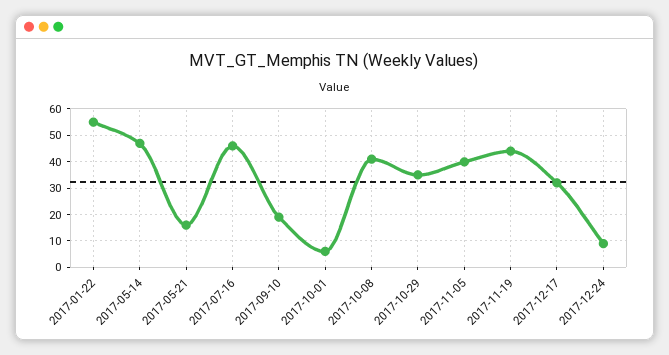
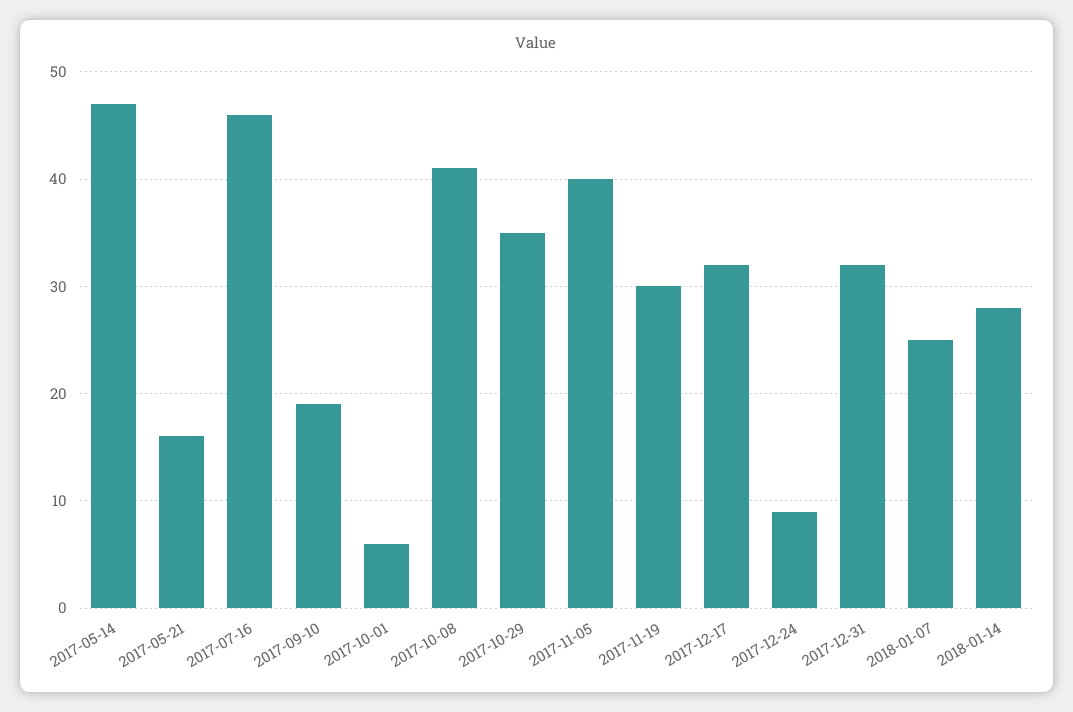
2017-01-22: 55 -> none
2017-11-19: 45 -> 30
2017-12-31: none -> 32
2018-01-07: none -> 25
2018-01-14: none -> 28

